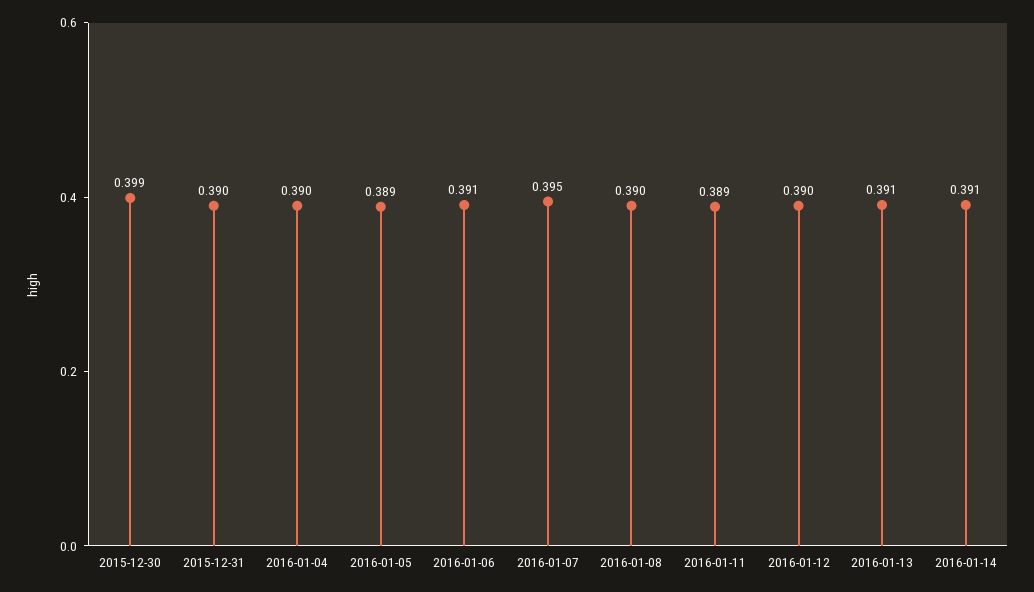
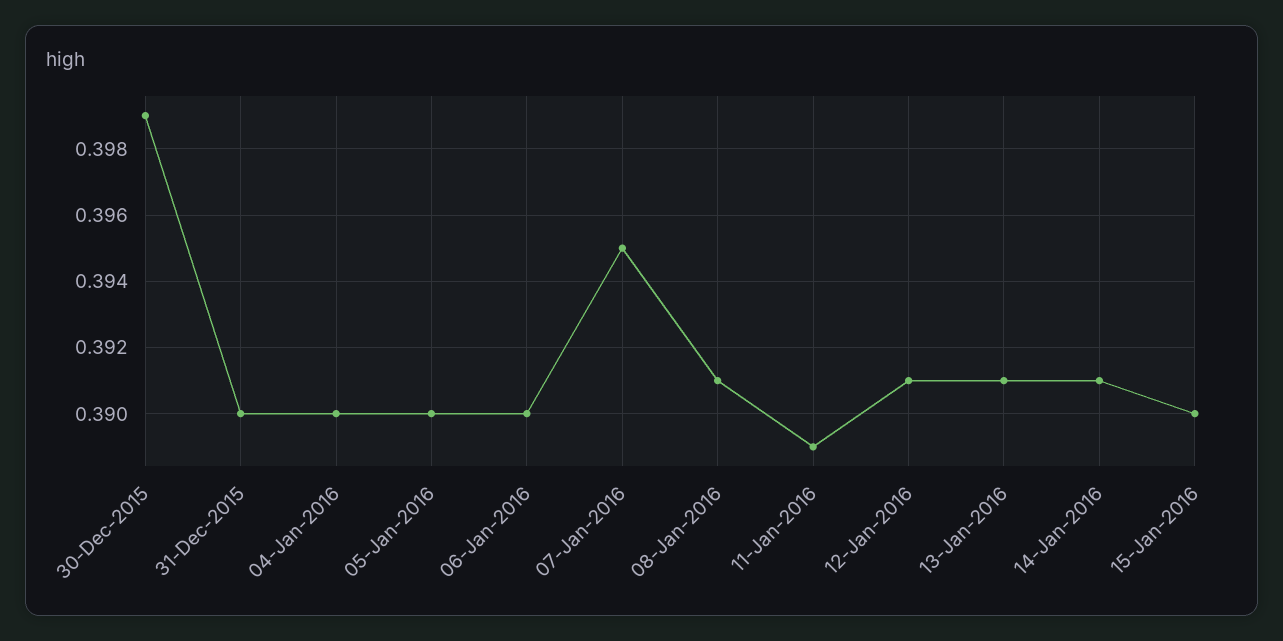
2016-01-05: 0.389 -> 0.39
2016-01-06: 0.391 -> 0.39
2016-01-08: 0.39 -> 0.391
2016-01-12: 0.39 -> 0.391
15-Jan-2016: none -> 0.39

